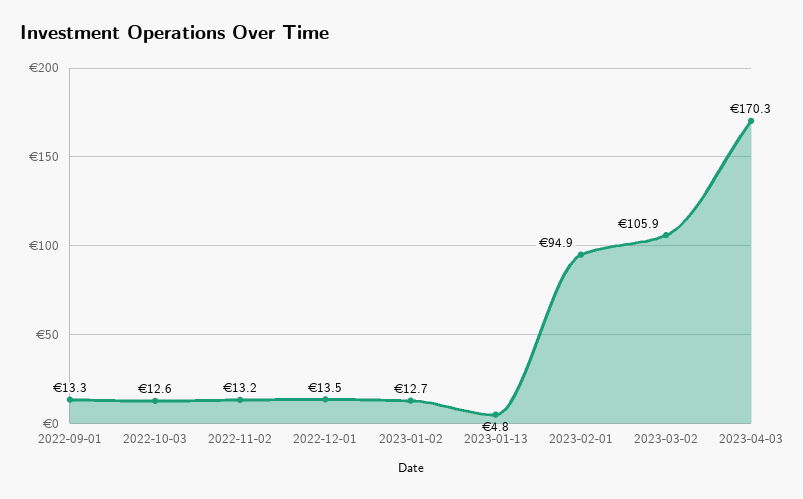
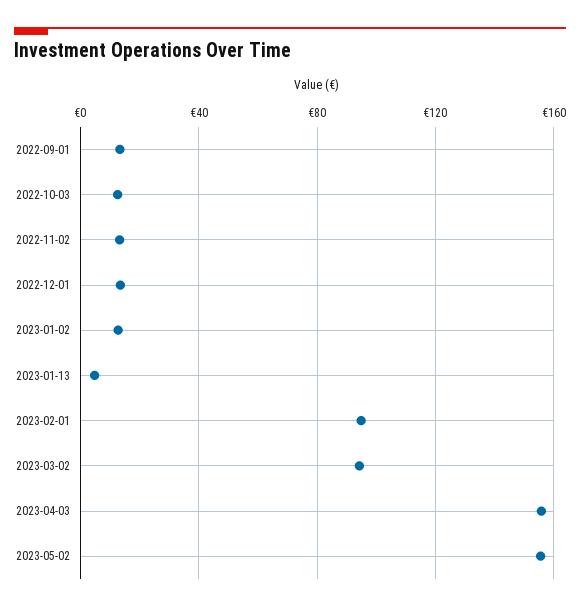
2023-03-02: 105.9 -> 95
2023-04-03: 170.3 -> 155
2023-05-02: none -> 155

